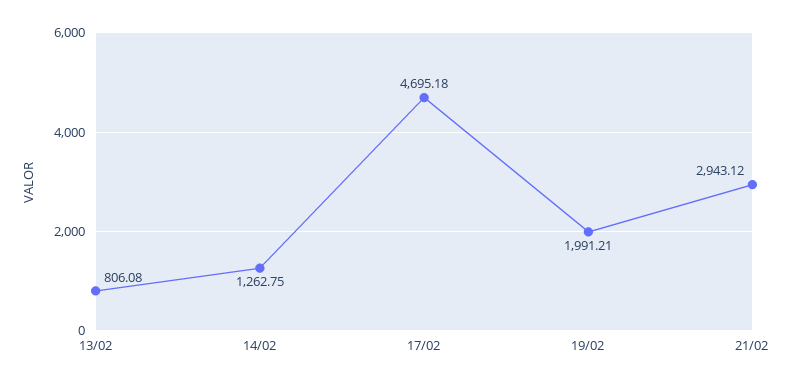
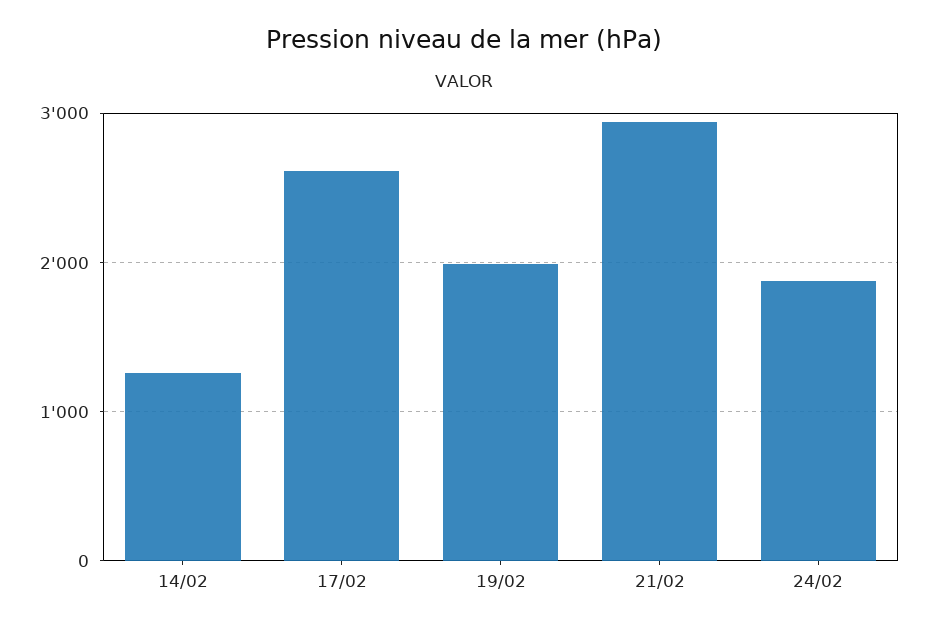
13/02: 806.08 -> none
17/02: 4695.18 -> 2600
24/02: none -> 1900

